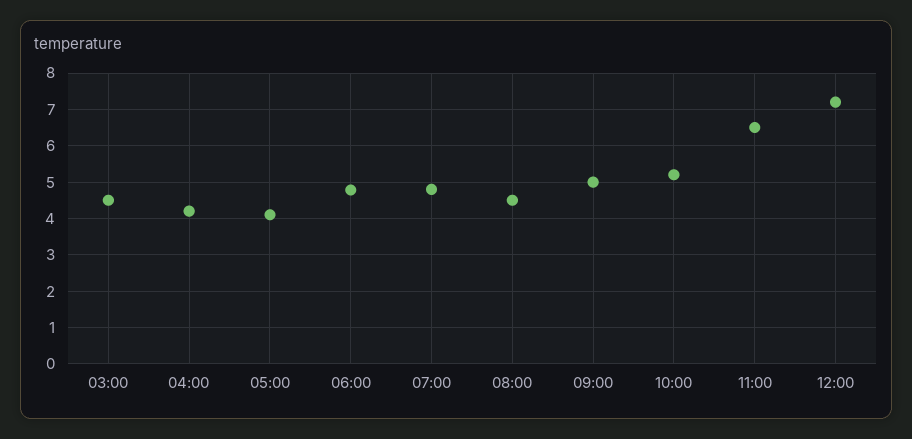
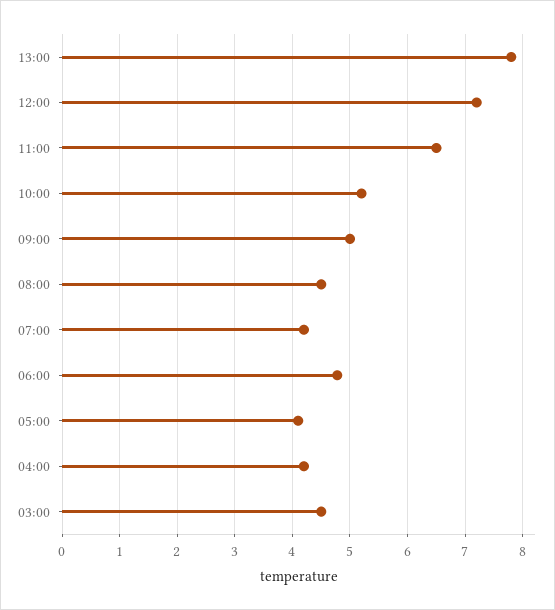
07:00: 4.8 -> 4.2
13:00: none -> 7.8

